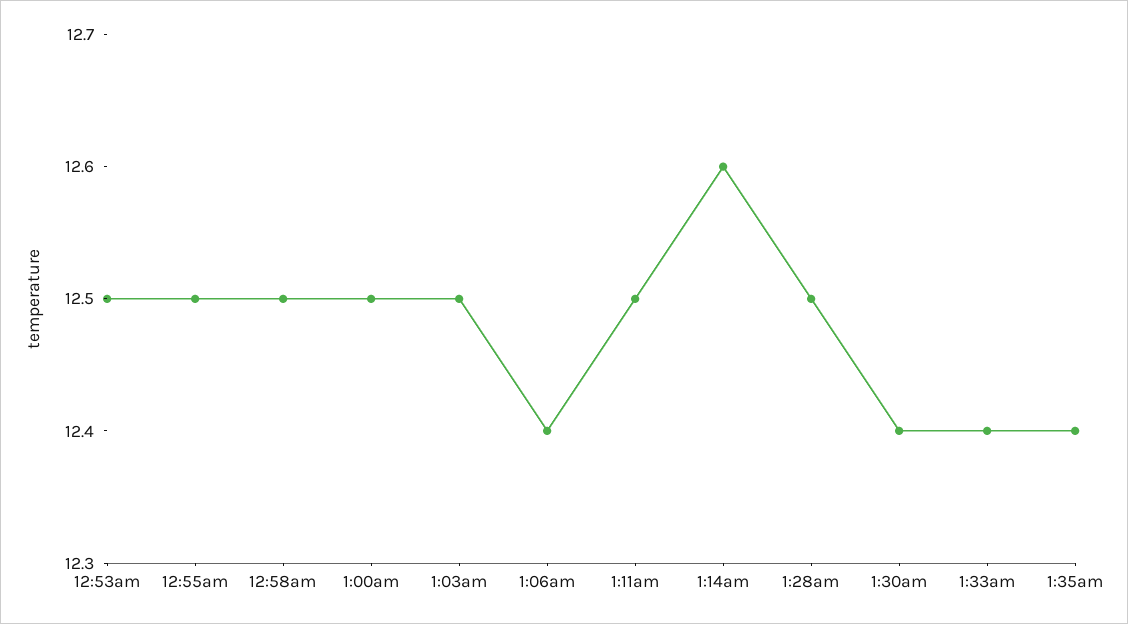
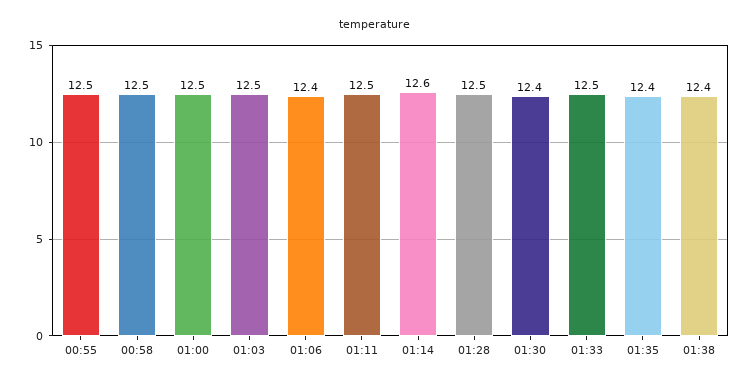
12:53am: 12.5 -> none
1:33am: 12.4 -> 12.5
01:38: none -> 12.4

